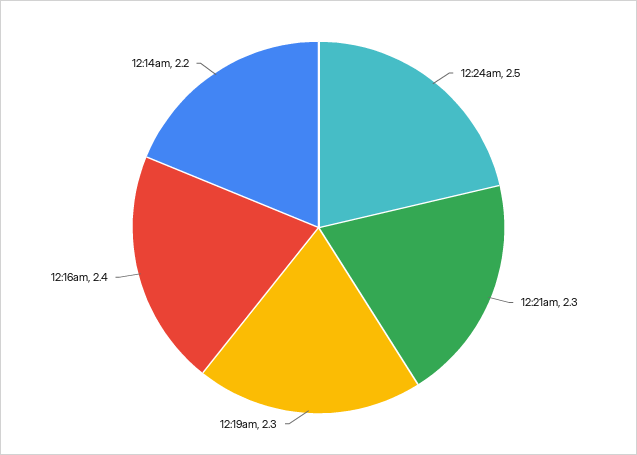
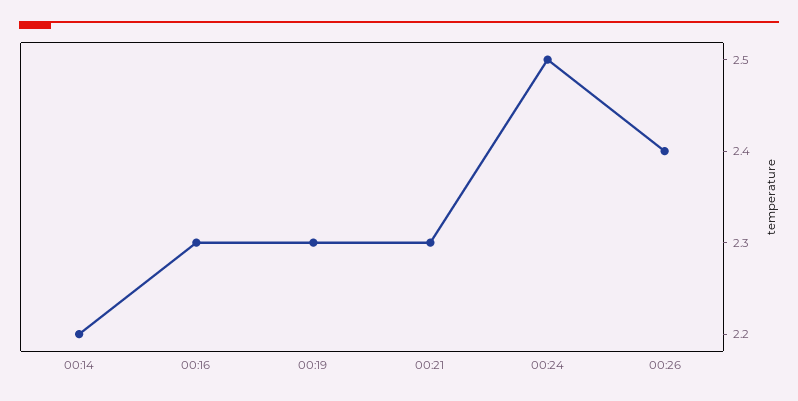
12:16am: 2.4 -> 2.3
00:26: none -> 2.4

